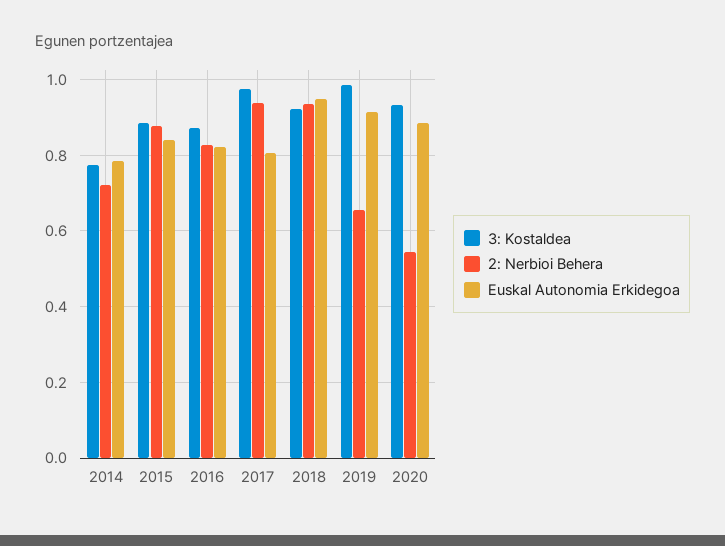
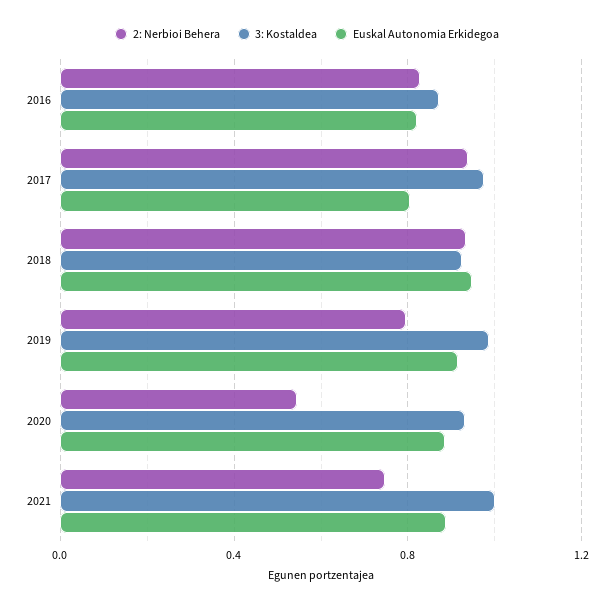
3: Kostaldea, 2014: 0.78 -> none
2: Nerbioi Behera, 2014: 0.72 -> none
Euskal Autonomia Erkidegoa, 2014: 0.78 -> none
3: Kostaldea, 2015: 0.88 -> none
2: Nerbioi Behera, 2015: 0.88 -> none
Euskal Autonomia Erkidegoa, 2015: 0.84 -> none
2: Nerbioi Behera, 2019: 0.66 -> 0.8
2: Nerbioi Behera, 2021: none -> 0.75
3: Kostaldea, 2021: none -> 1
Euskal Autonomia Erkidegoa, 2021: none -> 0.9

